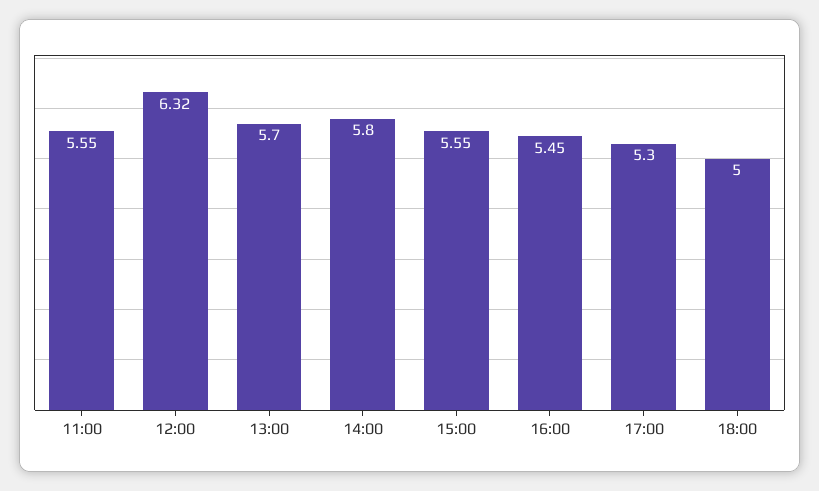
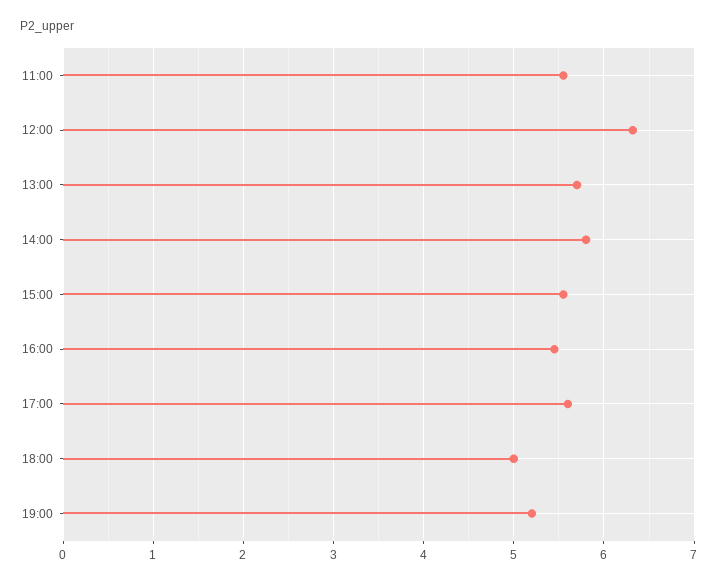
17:00: 5.3 -> 5.6
19:00: none -> 5.2

